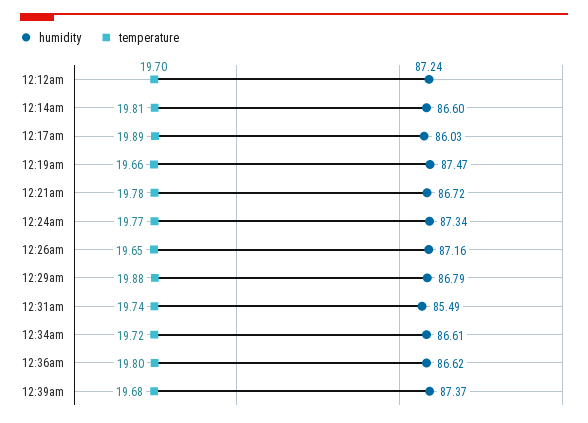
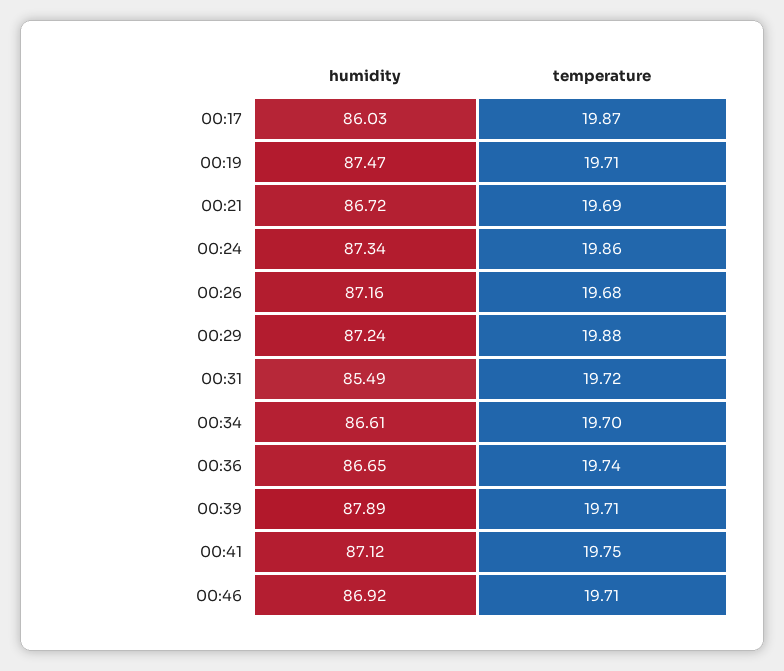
humidity, 12:12am: 87.24 -> none
temperature, 12:12am: 19.7 -> none
humidity, 12:14am: 86.6 -> none
temperature, 12:14am: 19.81 -> none
temperature, 12:17am: 19.89 -> 19.87
temperature, 12:19am: 19.66 -> 19.71
temperature, 12:21am: 19.78 -> 19.69
temperature, 12:24am: 19.77 -> 19.86
temperature, 12:26am: 19.65 -> 19.68
humidity, 12:29am: 86.79 -> 87.24
temperature, 12:31am: 19.74 -> 19.72
temperature, 12:34am: 19.72 -> 19.7
humidity, 12:36am: 86.62 -> 86.65
temperature, 12:36am: 19.8 -> 19.74
humidity, 12:39am: 87.37 -> 87.89
temperature, 12:39am: 19.68 -> 19.71
humidity, 00:41: none -> 87.12
temperature, 00:41: none -> 19.75
humidity, 00:46: none -> 86.92
temperature, 00:46: none -> 19.71

